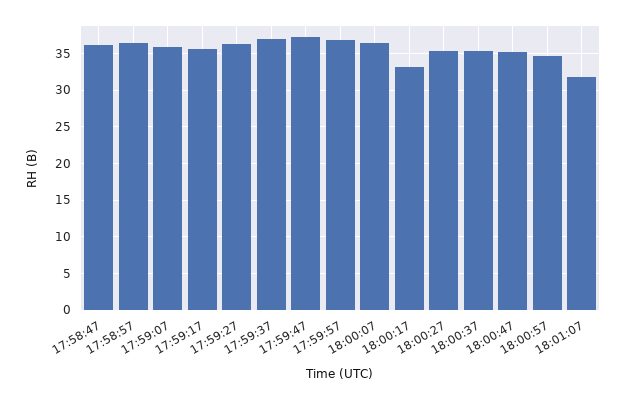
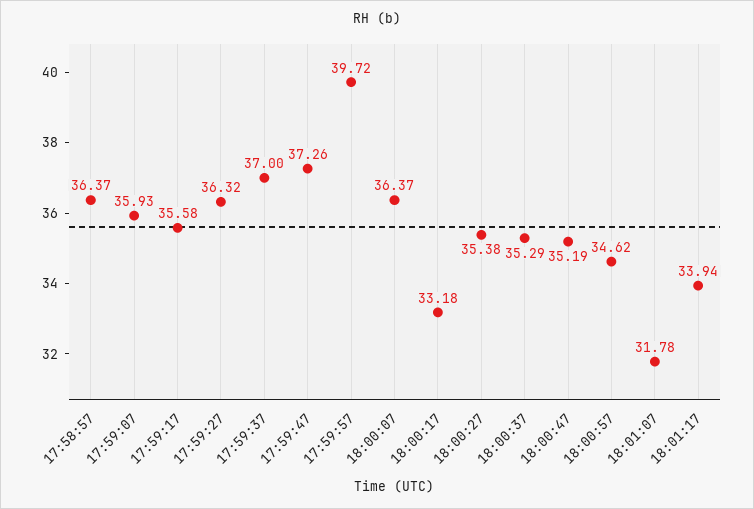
17:58:47: 36 -> none
17:59:57: 37 -> 39.72
18:01:17: none -> 33.94

